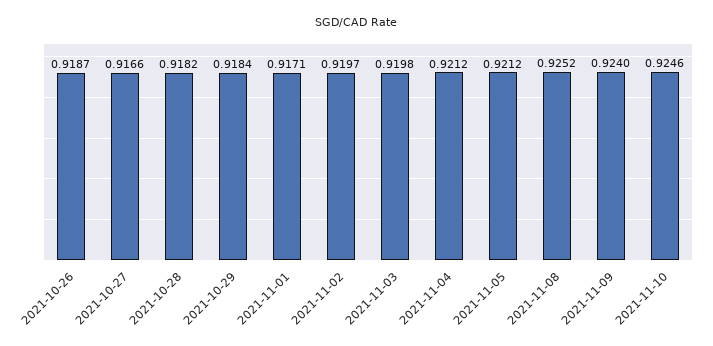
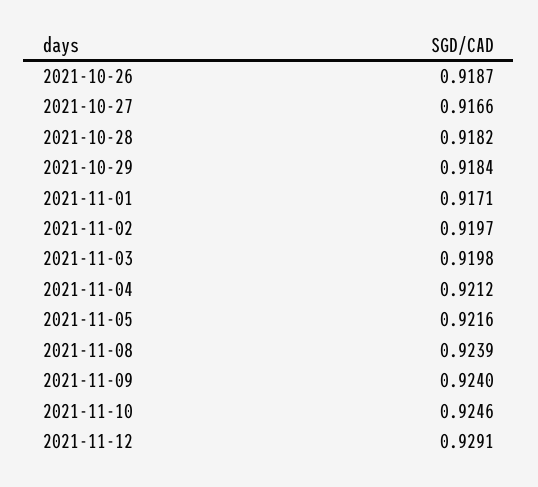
2021-11-05: 0.9212 -> 0.9216
2021-11-08: 0.9252 -> 0.9239
2021-11-12: none -> 0.9291

